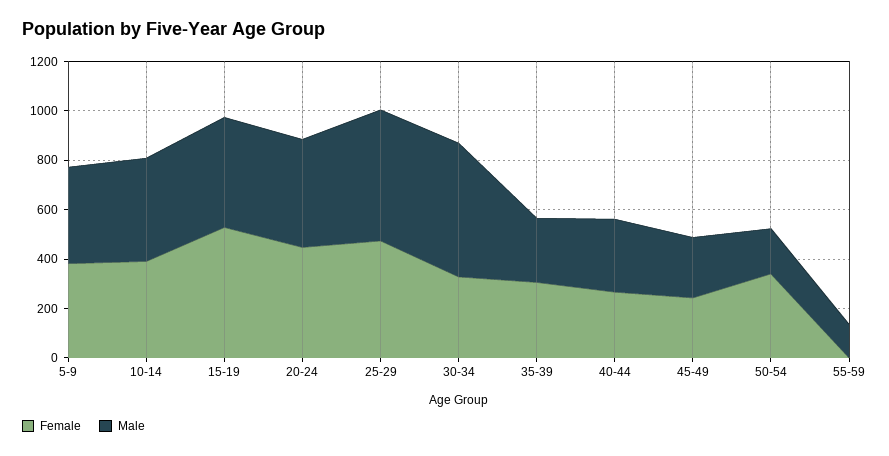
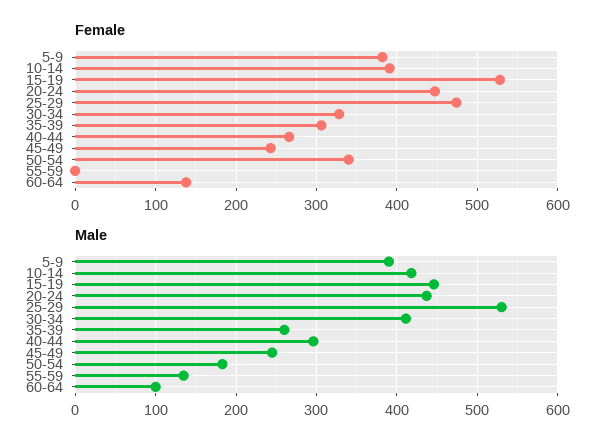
Male, 30-34: 550 -> 410
Female, 60-64: none -> 140
Male, 60-64: none -> 100

